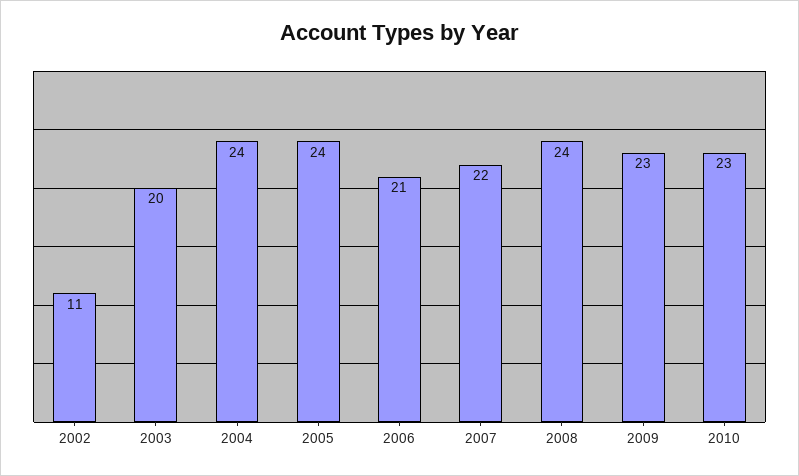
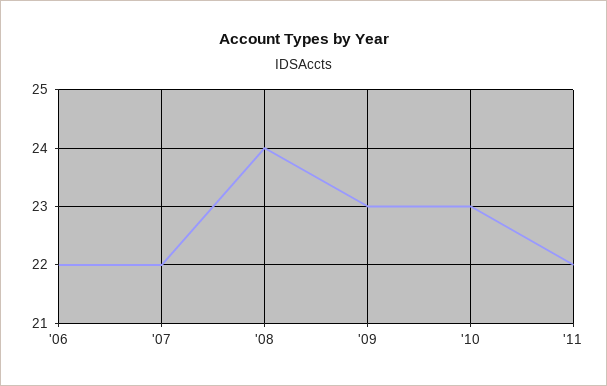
2002: 11 -> none
2003: 20 -> none
2004: 24 -> none
2005: 24 -> none
2006: 21 -> 22
'11: none -> 22

